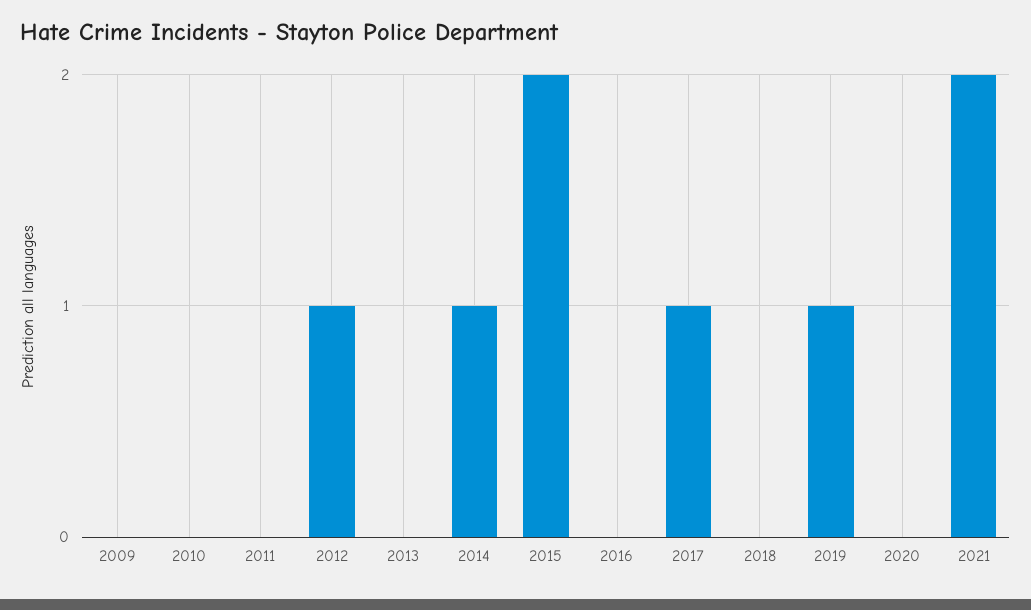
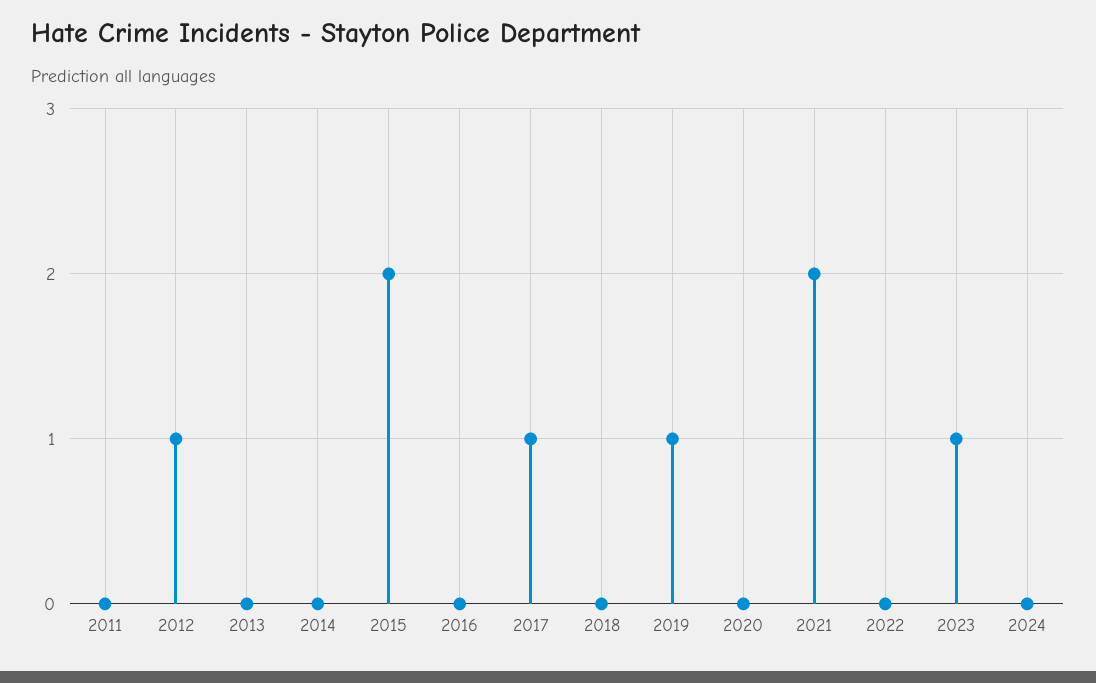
2009: 0 -> none
2010: 0 -> none
2014: 1 -> 0
2022: none -> 0
2023: none -> 1
2024: none -> 0

